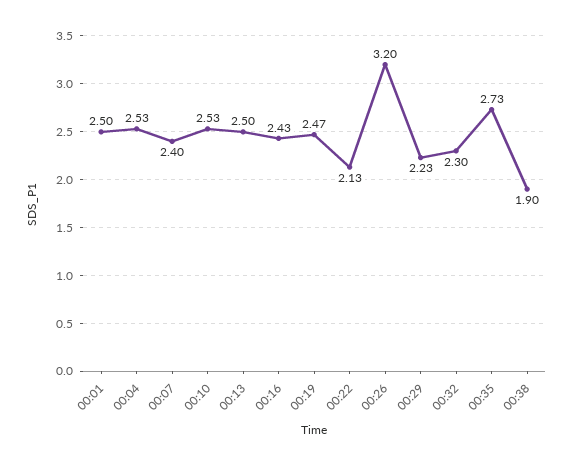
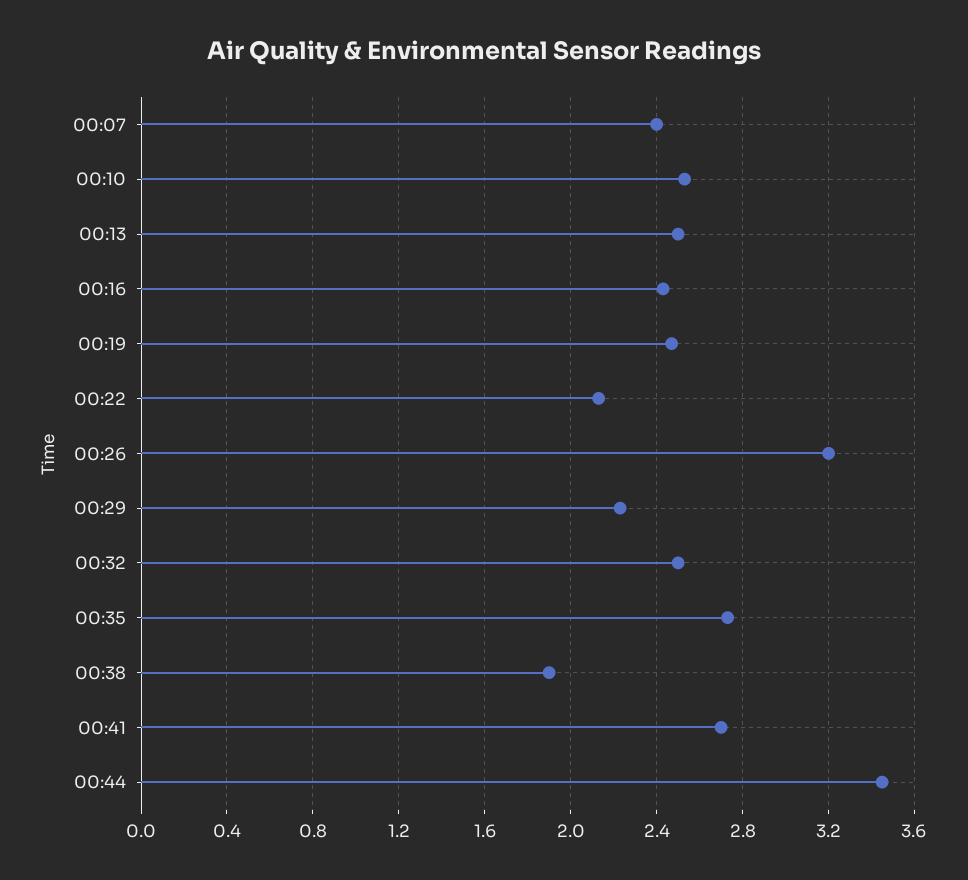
00:01: 2.5 -> none
00:04: 2.53 -> none
00:32: 2.3 -> 2.5
00:41: none -> 2.7
00:44: none -> 3.45

